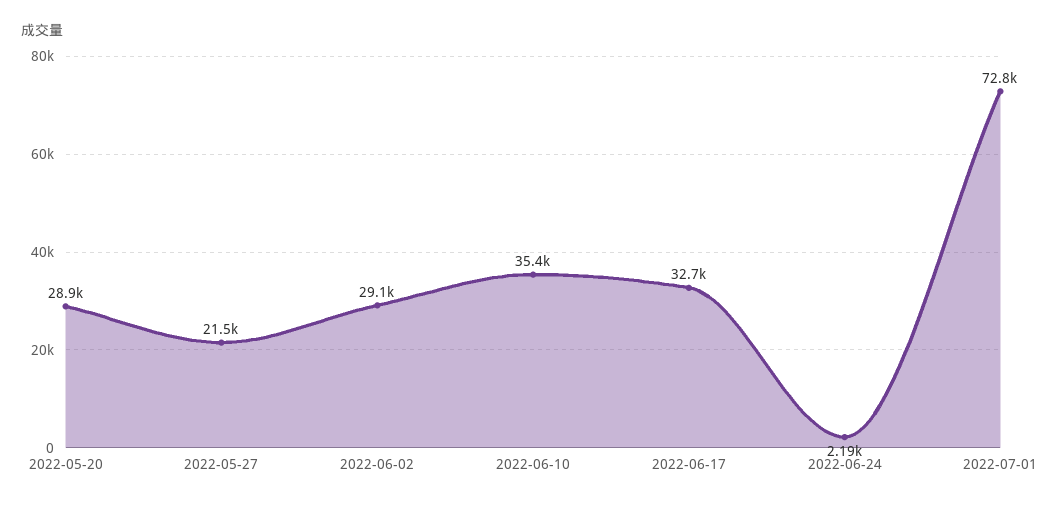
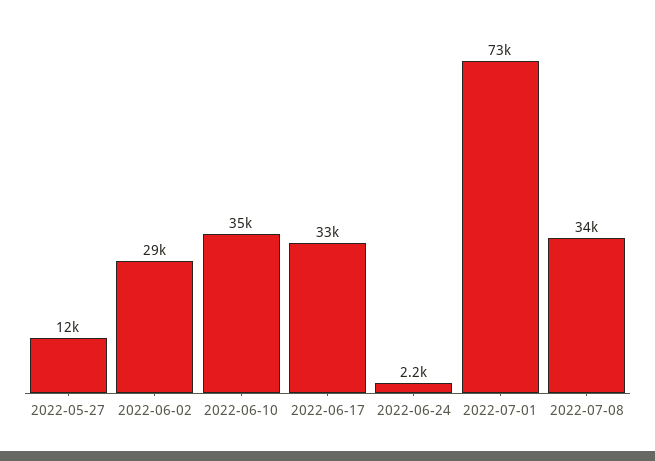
2022-05-20: 28900 -> none
2022-05-27: 21500 -> 12000
2022-07-08: none -> 34000

